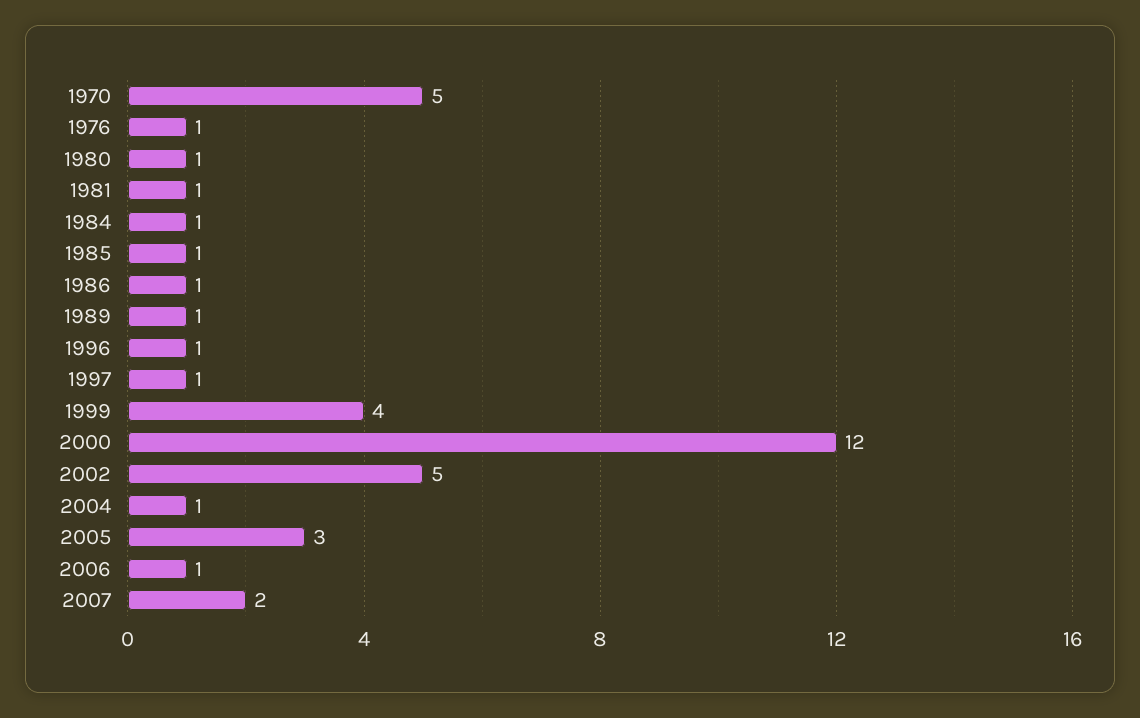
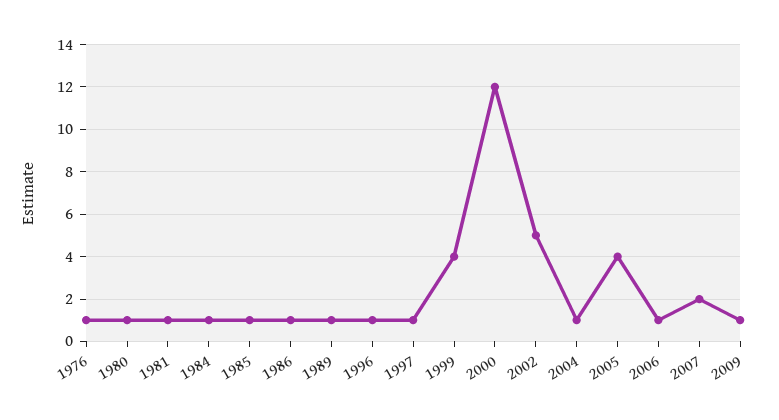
1970: 5 -> none
2005: 3 -> 4
2009: none -> 1

